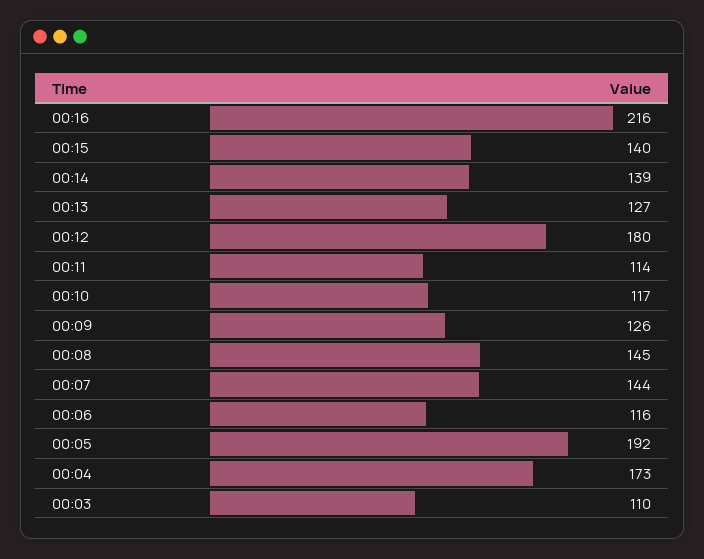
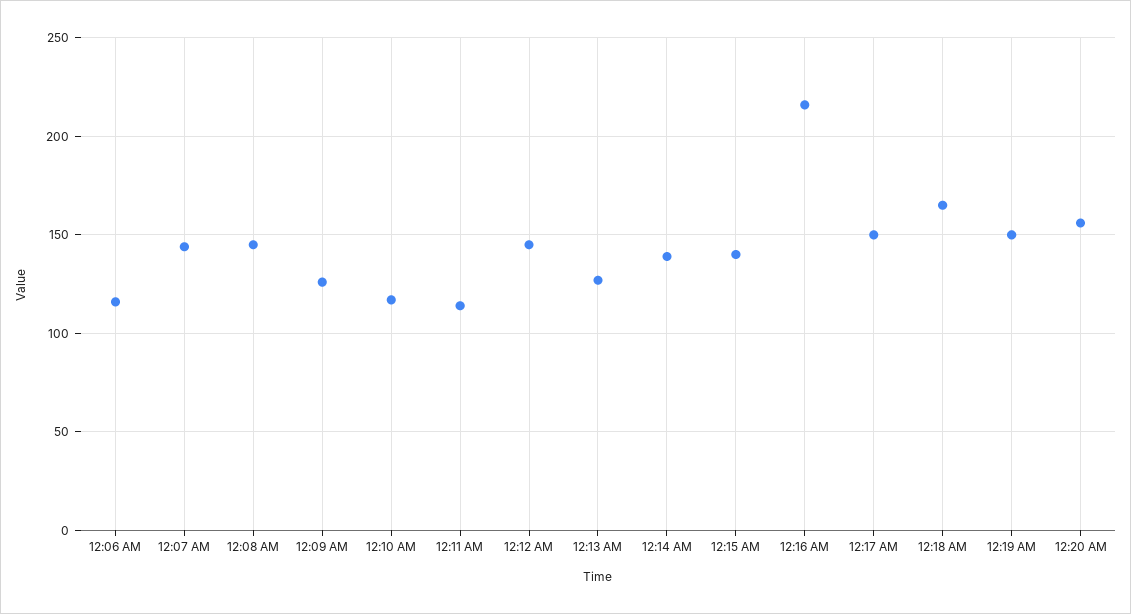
00:12: 180 -> 145
00:05: 192 -> none
00:04: 173 -> none
00:03: 110 -> none
12:17 AM: none -> 150
12:18 AM: none -> 165
12:19 AM: none -> 150
12:20 AM: none -> 155

